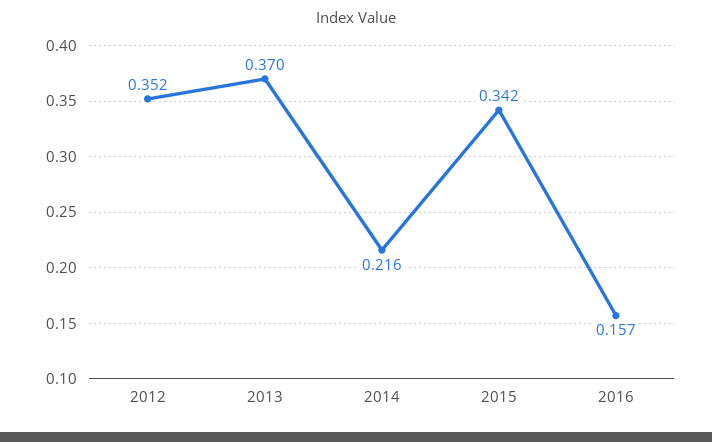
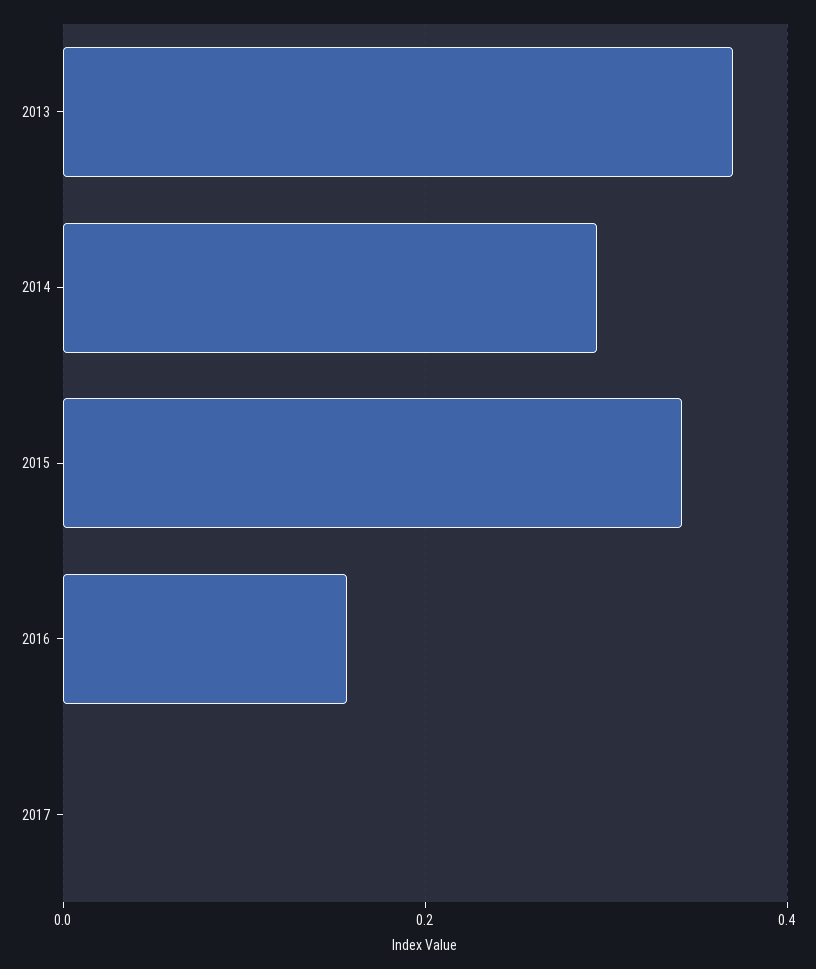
2012: 0.352 -> none
2014: 0.216 -> 0.3
2017: none -> 0

